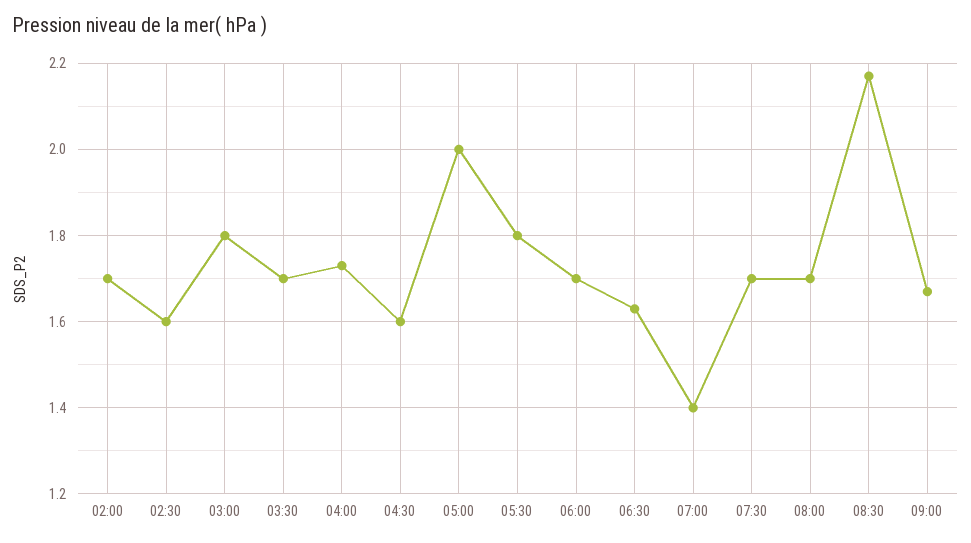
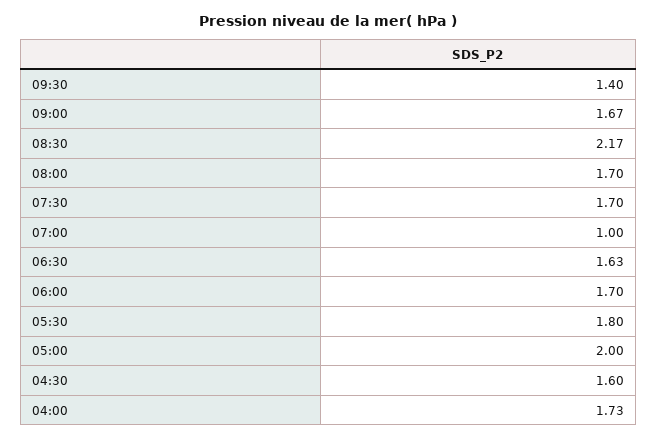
02:00: 1.7 -> none
02:30: 1.6 -> none
03:00: 1.8 -> none
03:30: 1.7 -> none
07:00: 1.4 -> 1
09:30: none -> 1.4

